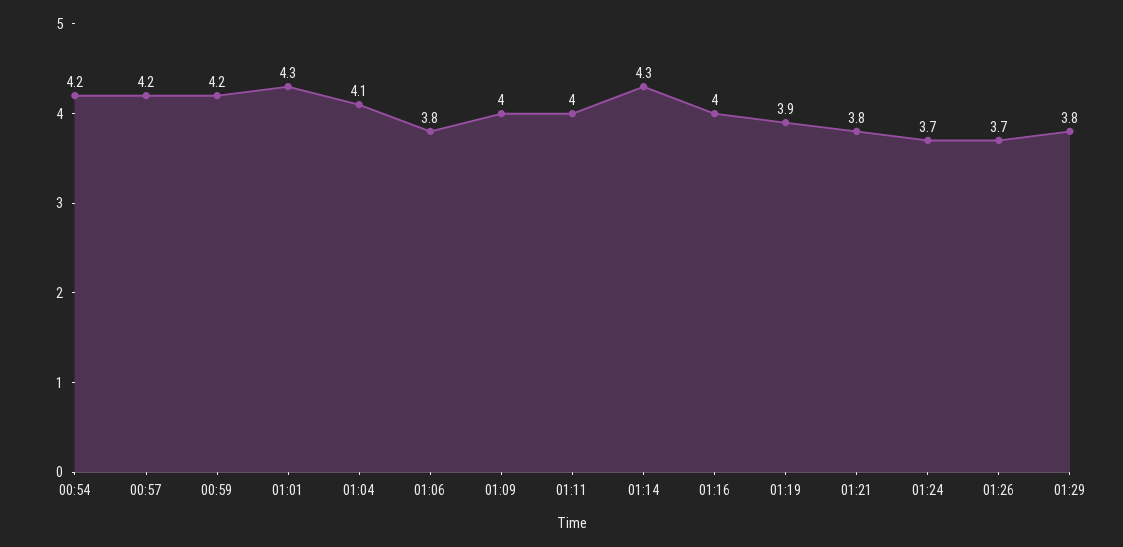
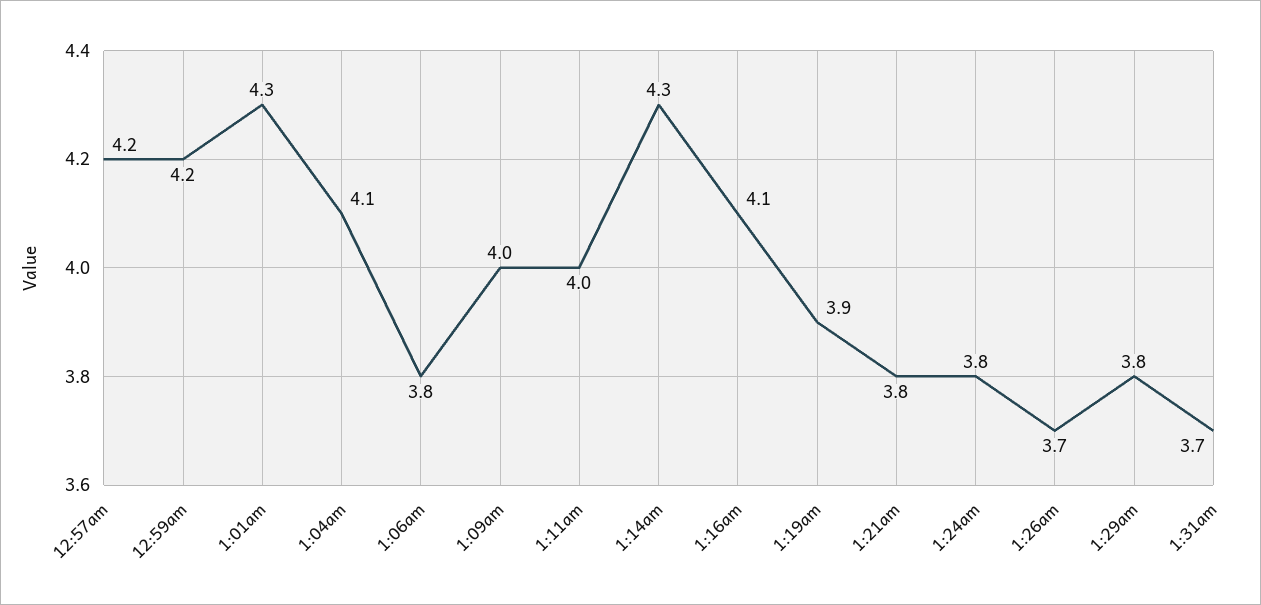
00:54: 4.2 -> none
01:16: 4 -> 4.1
01:24: 3.7 -> 3.8
1:31am: none -> 3.7

